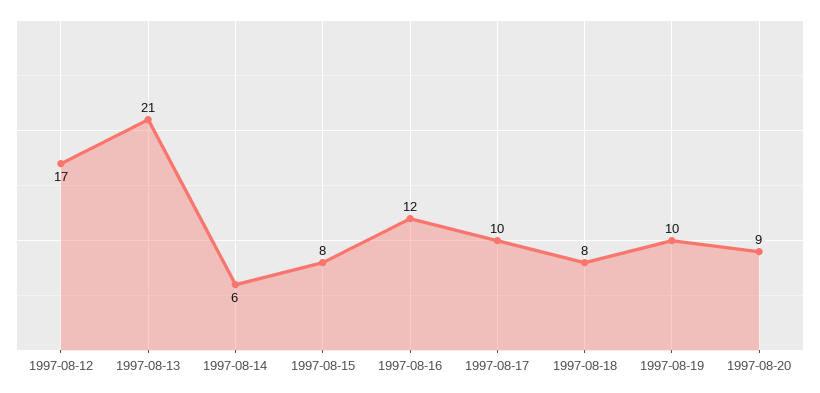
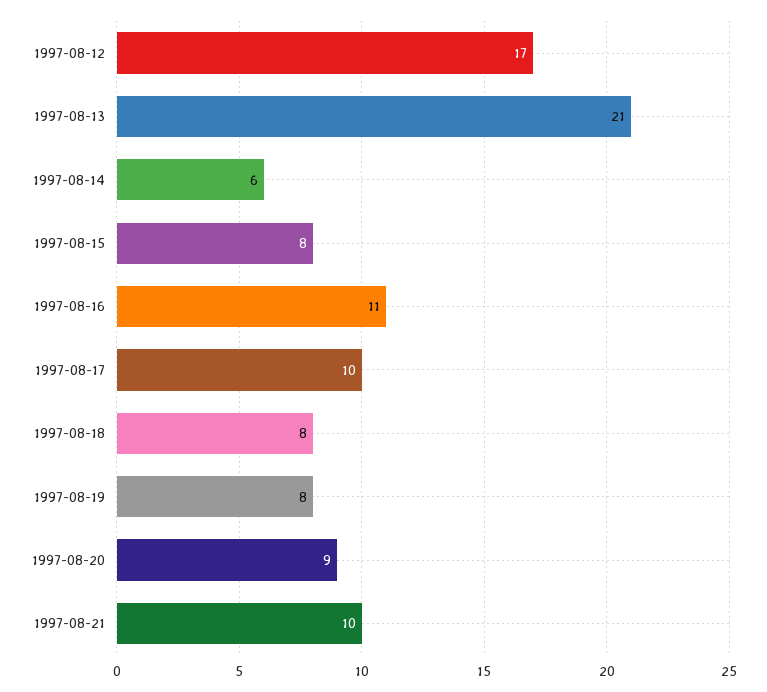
1997-08-16: 12 -> 11
1997-08-19: 10 -> 8
1997-08-21: none -> 10

